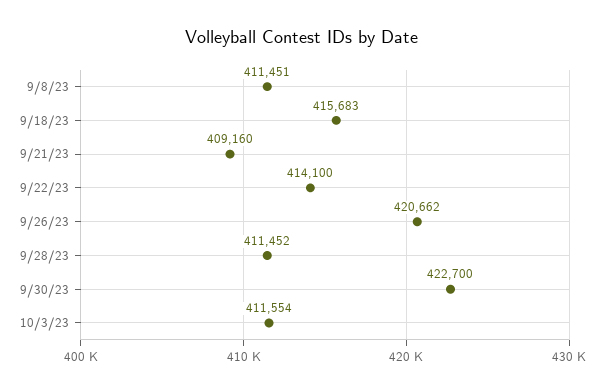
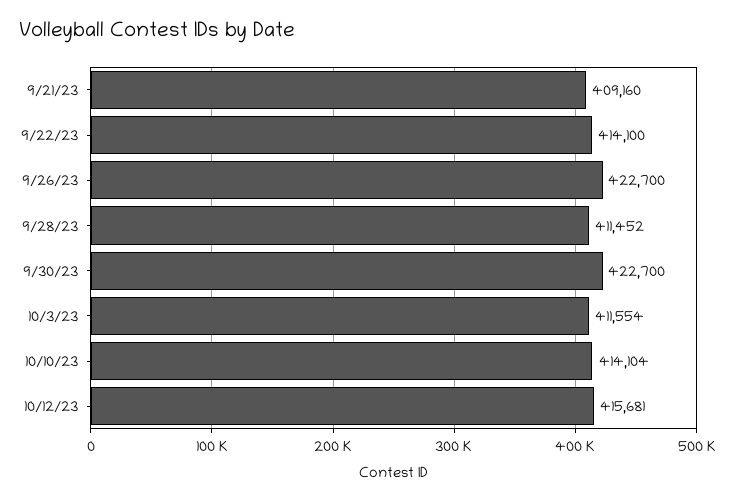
9/8/23: 411451 -> none
9/18/23: 415683 -> none
9/26/23: 420662 -> 422700
10/10/23: none -> 414104
10/12/23: none -> 415681

